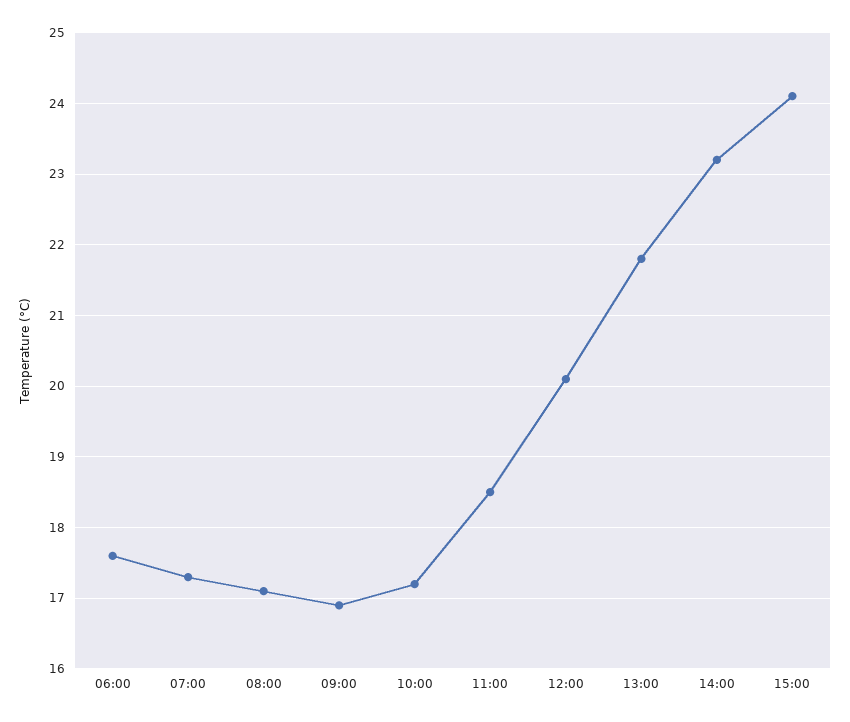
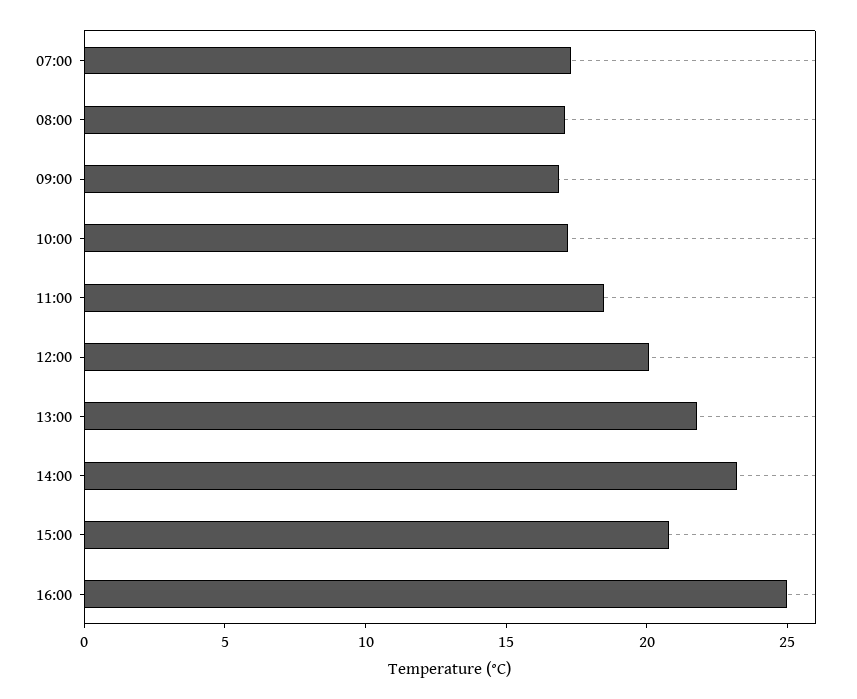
06:00: 17.6 -> none
15:00: 24.1 -> 21
16:00: none -> 25

